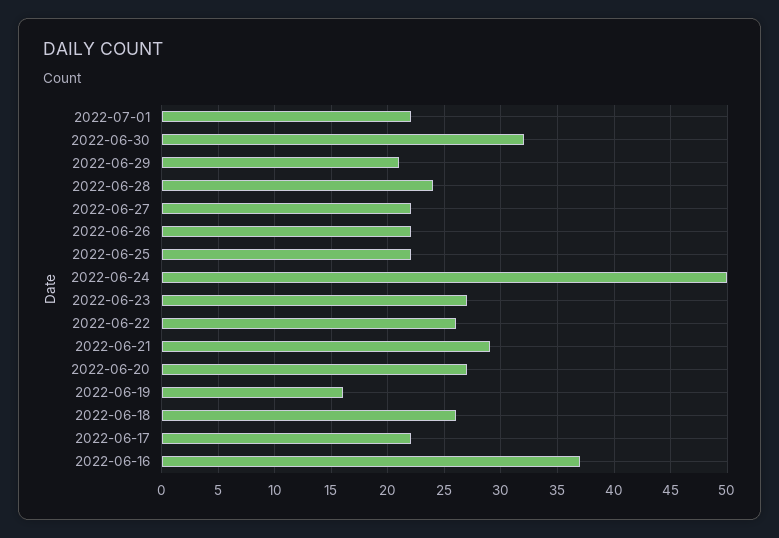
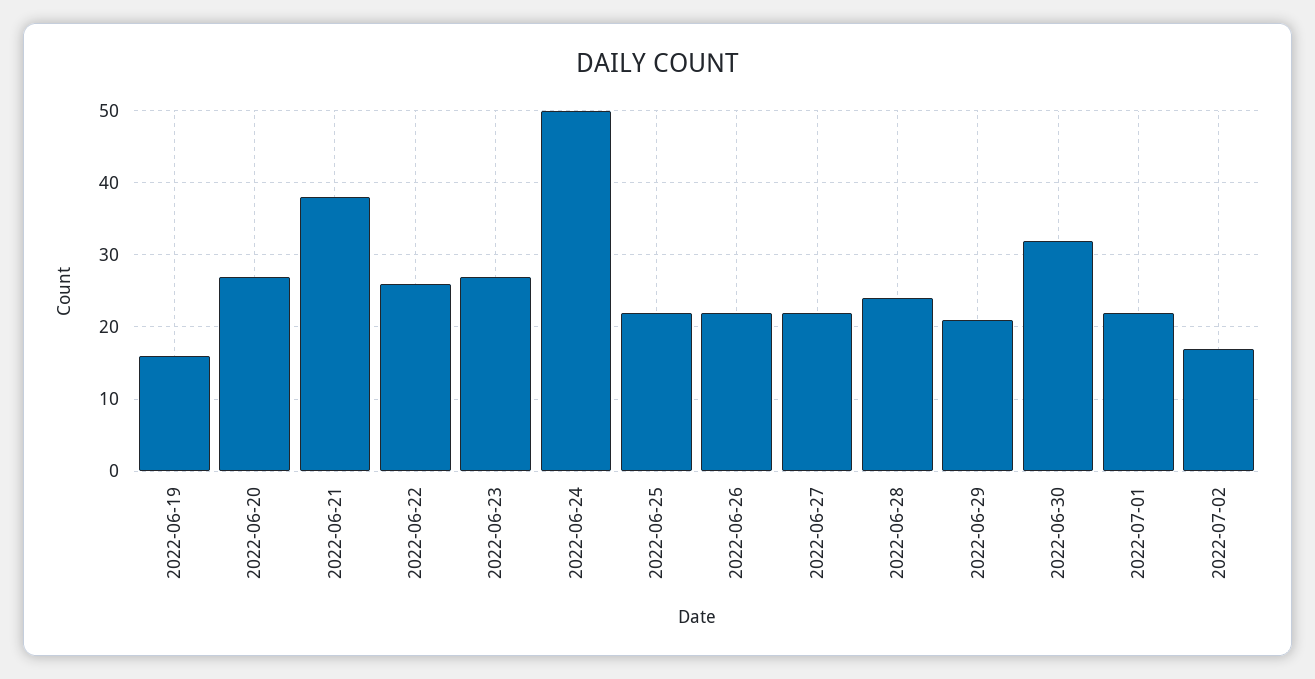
2022-06-21: 29 -> 38
2022-06-18: 26 -> none
2022-06-17: 22 -> none
2022-06-16: 37 -> none
2022-07-02: none -> 17

